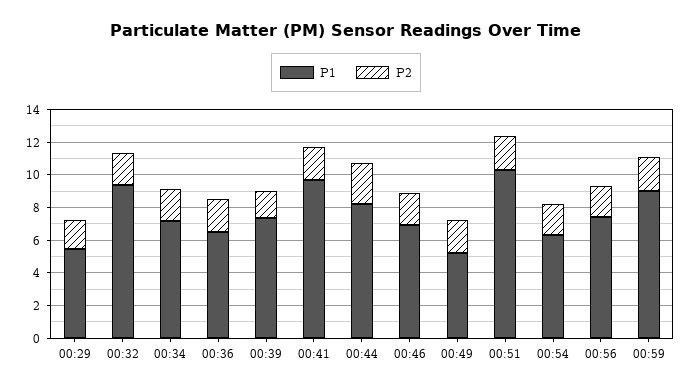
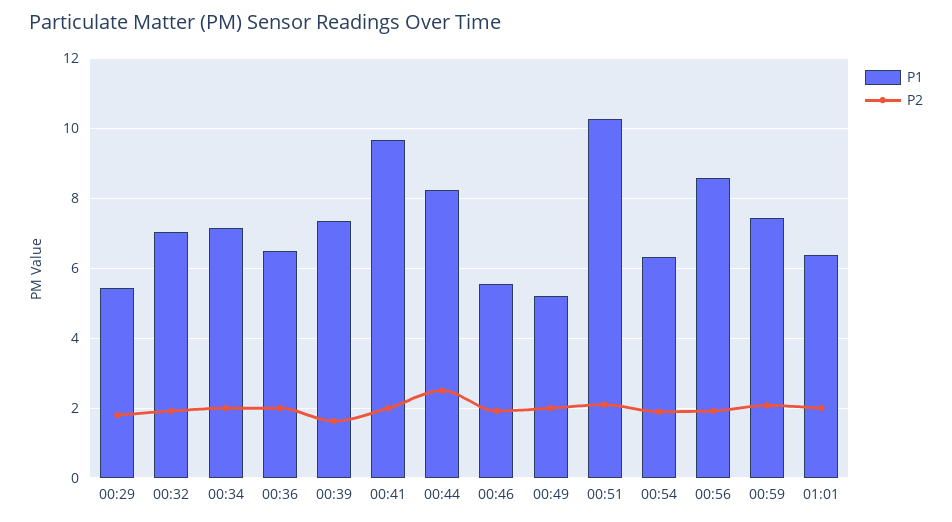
P1, 00:32: 9.5 -> 7
P1, 00:46: 7 -> 5.6
P1, 00:56: 7.5 -> 8.6
P1, 00:59: 9 -> 7.4
P1, 01:01: none -> 6.4
P2, 01:01: none -> 2

